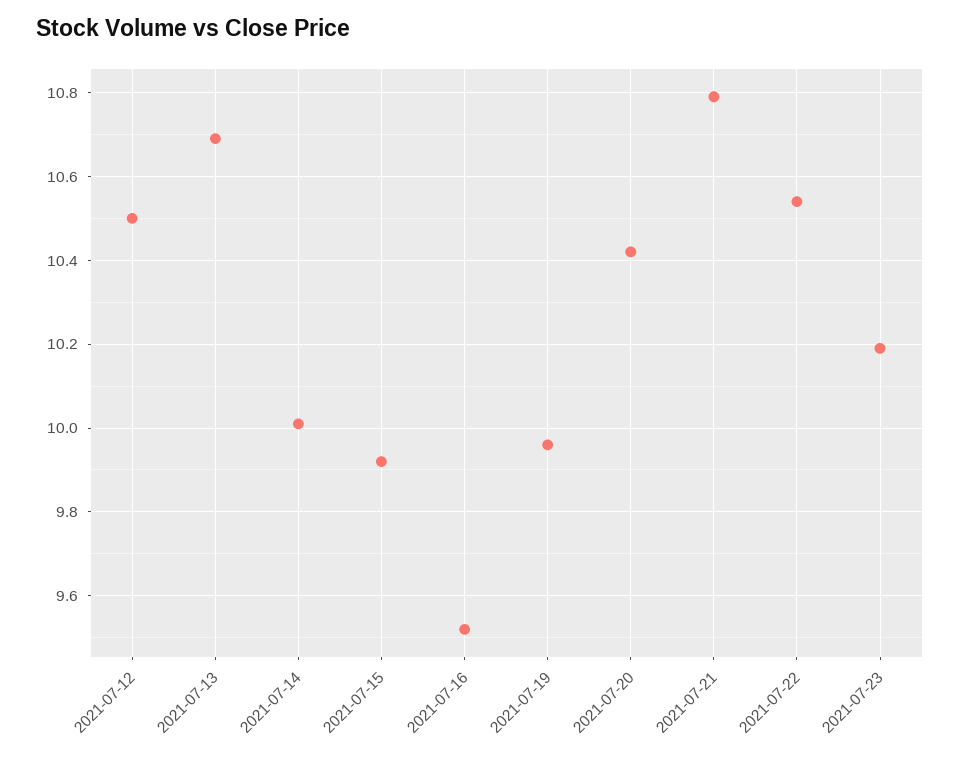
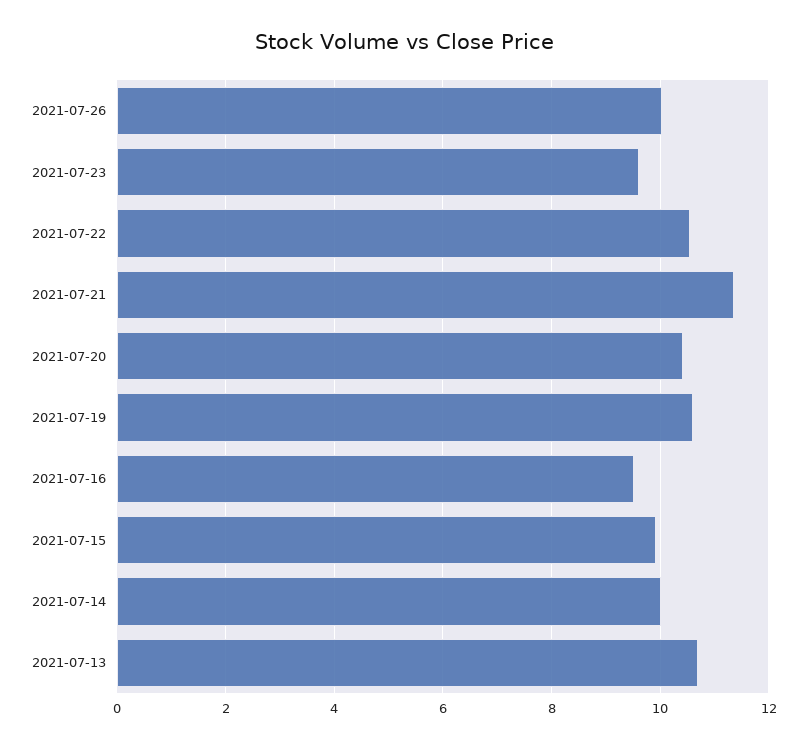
2021-07-12: 10.5 -> none
2021-07-19: 9.95 -> 10.6
2021-07-21: 10.8 -> 11.4
2021-07-23: 10.2 -> 9.6
2021-07-26: none -> 10

